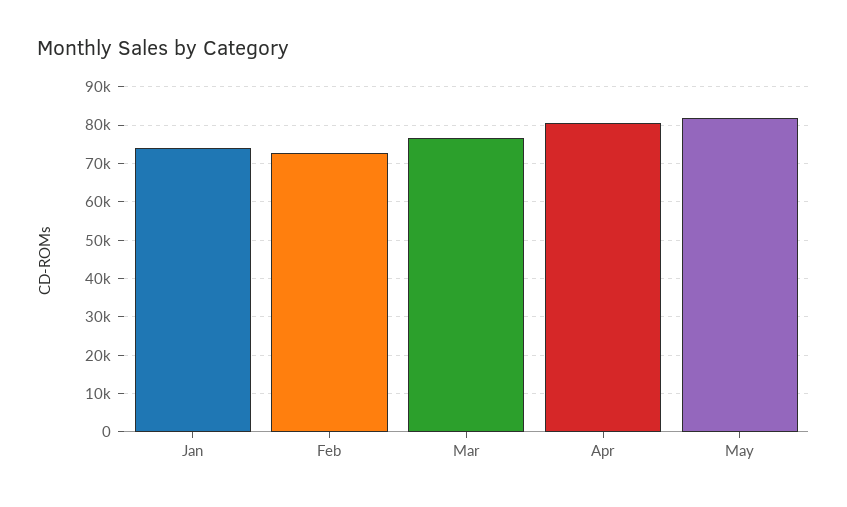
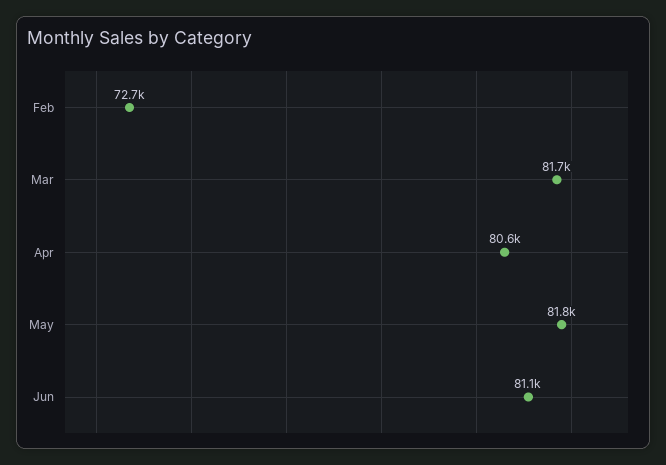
Jan: 74000 -> none
Mar: 76000 -> 81700
Jun: none -> 81100

